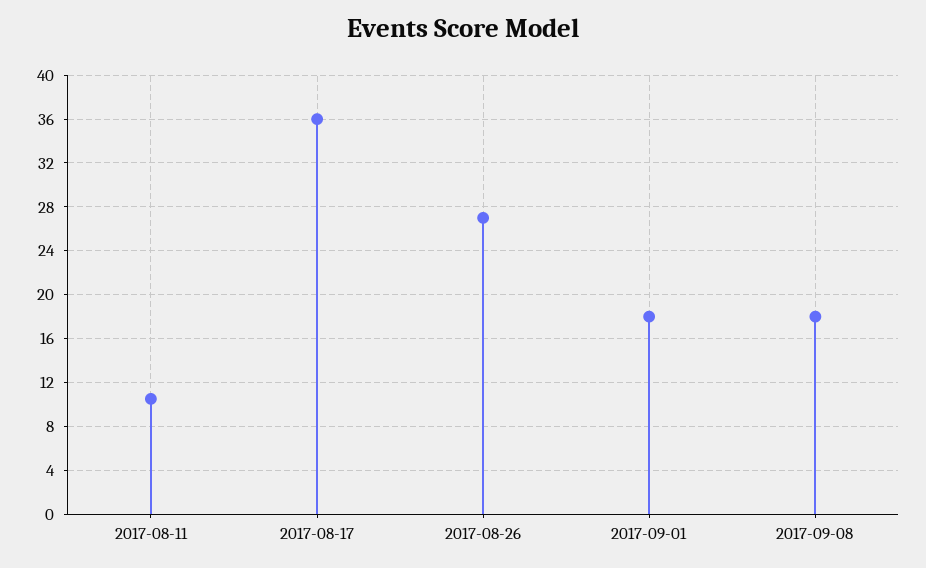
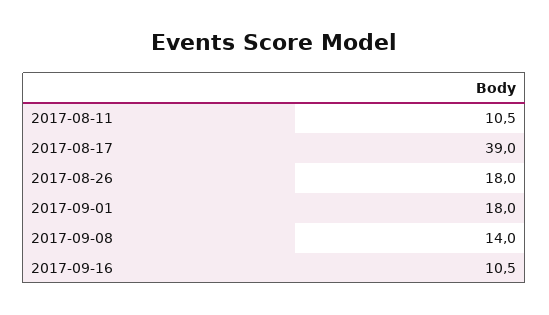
2017-08-17: 36 -> 39
2017-08-26: 27 -> 18
2017-09-08: 18 -> 14
2017-09-16: none -> 10.5

